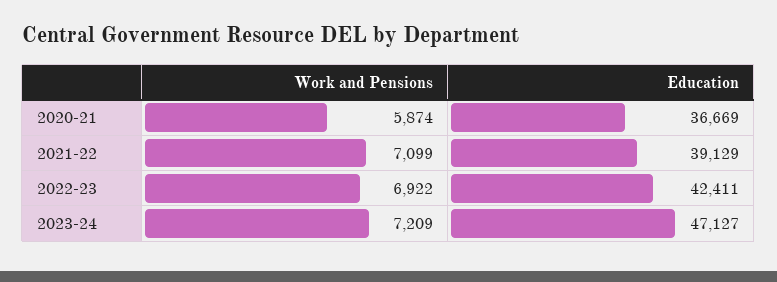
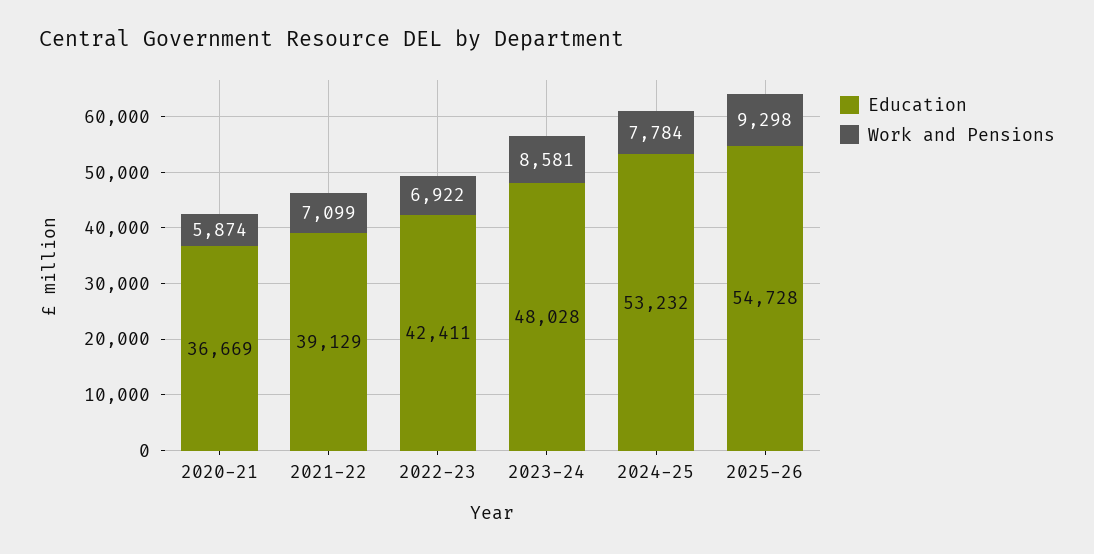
Work and Pensions, 2023-24: 7209 -> 8581
Education, 2023-24: 47127 -> 48028
Education, 2024-25: none -> 53232
Work and Pensions, 2024-25: none -> 7784
Education, 2025-26: none -> 54728
Work and Pensions, 2025-26: none -> 9298

